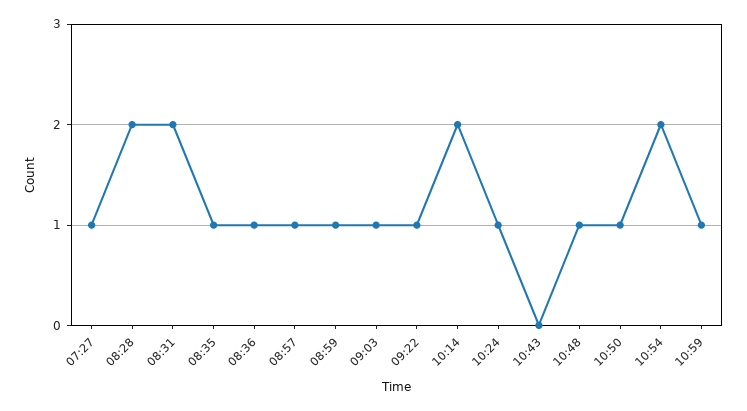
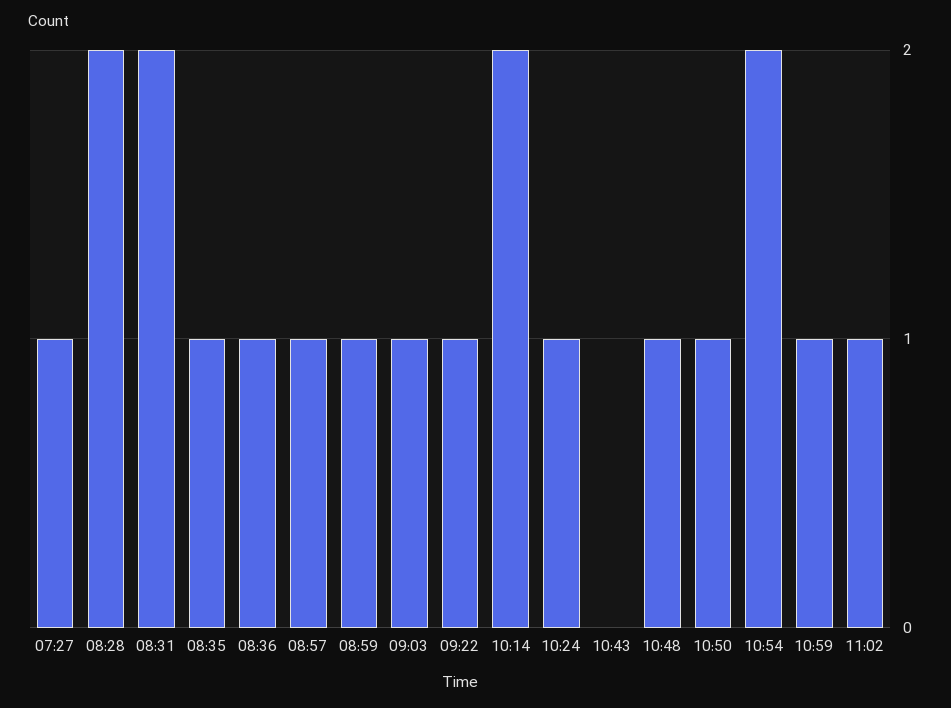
11:02: none -> 1

